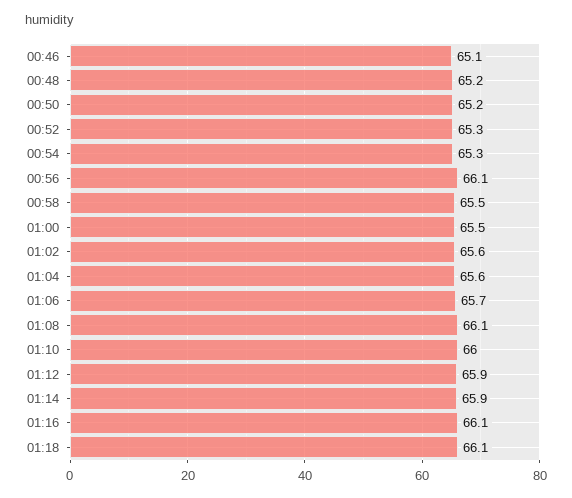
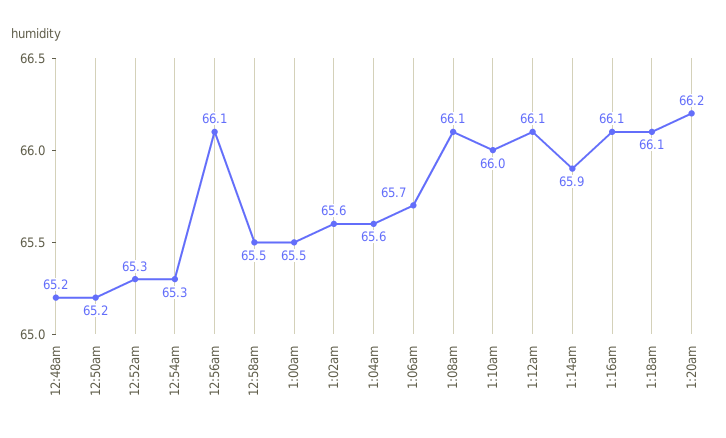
00:46: 65.1 -> none
01:12: 65.9 -> 66.1
1:20am: none -> 66.2

